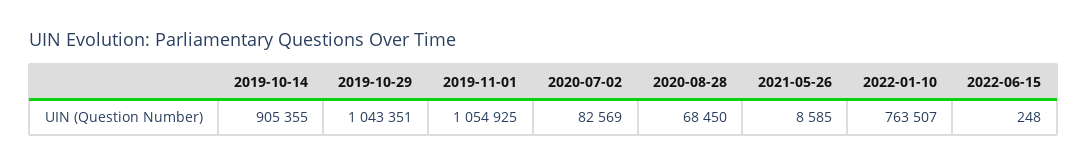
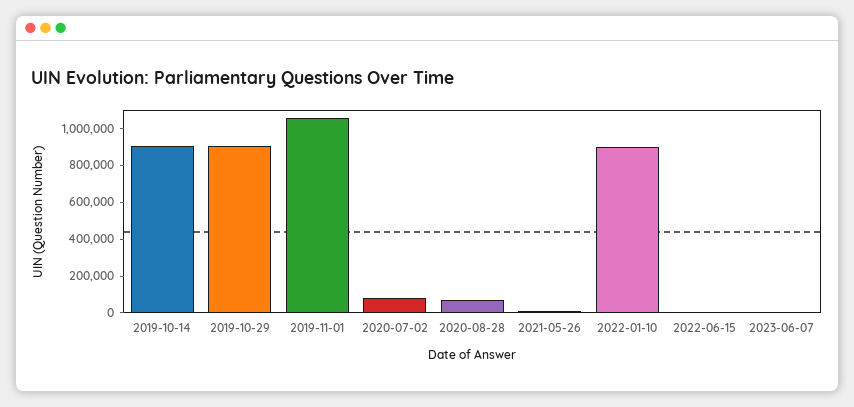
2019-10-29: 1043351 -> 900000
2022-01-10: 763507 -> 900000
2023-06-07: none -> 0

